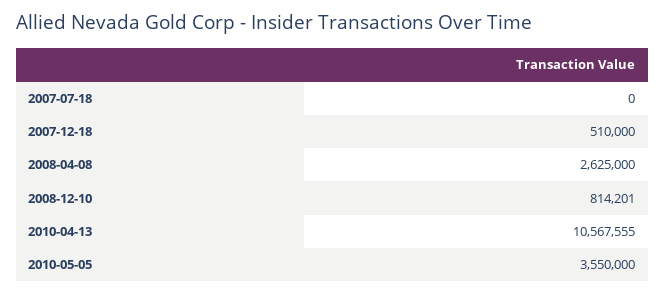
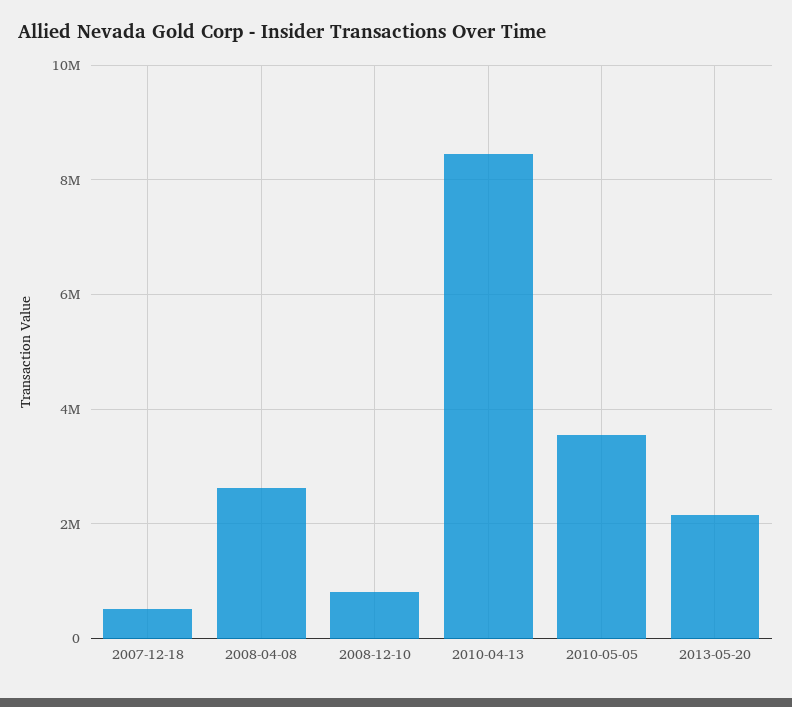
2007-07-18: 0 -> none
2010-04-13: 10567555 -> 8400000
2013-05-20: none -> 2200000

